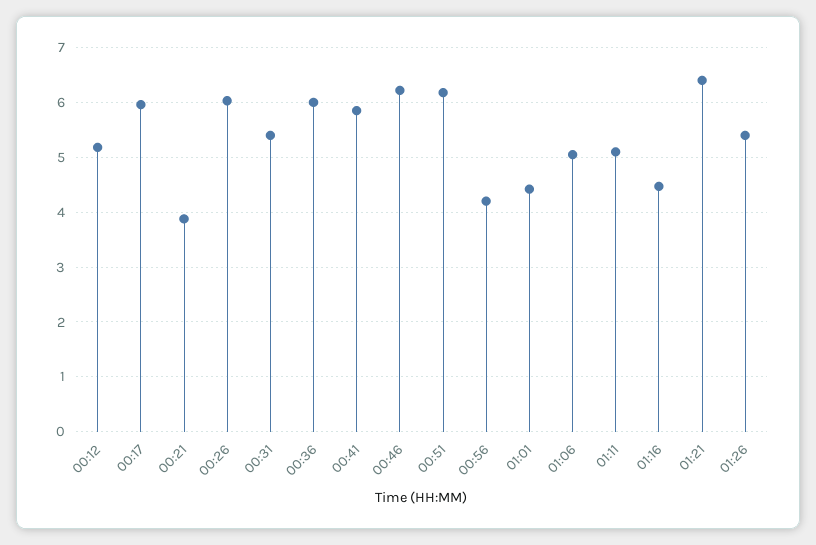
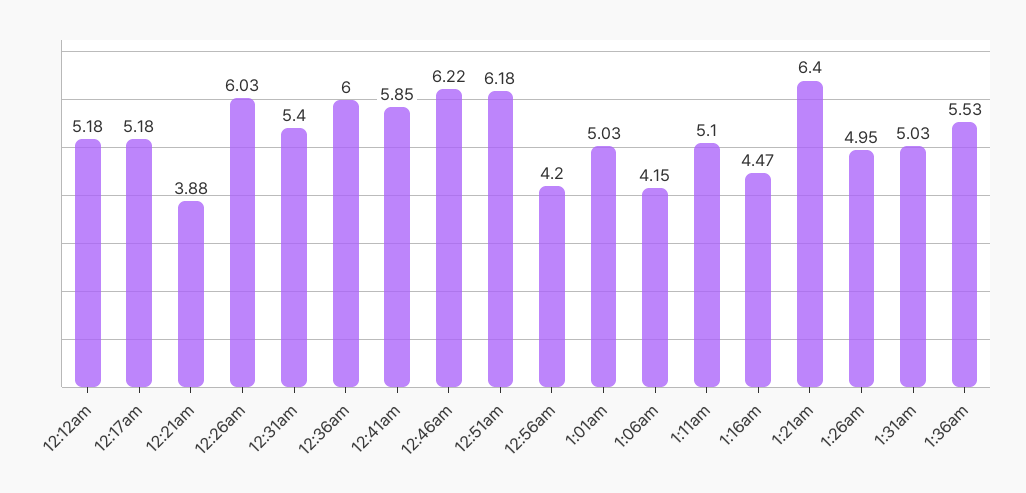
00:17: 6 -> 5.18
01:01: 4.4 -> 5.03
01:06: 5 -> 4.15
01:26: 5.4 -> 4.95
1:31am: none -> 5.03
1:36am: none -> 5.53

